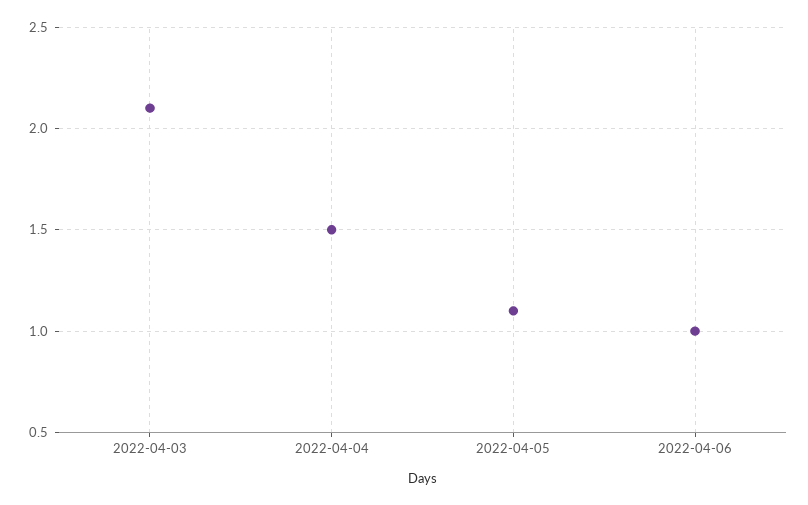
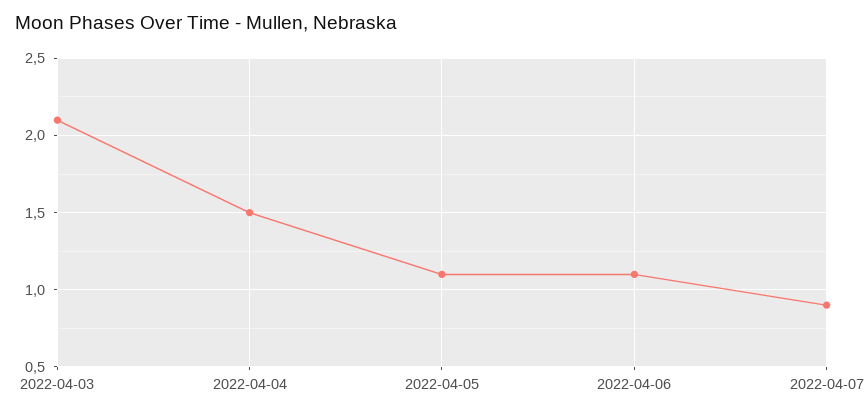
2022-04-06: 1 -> 1.1
2022-04-07: none -> 0.9

